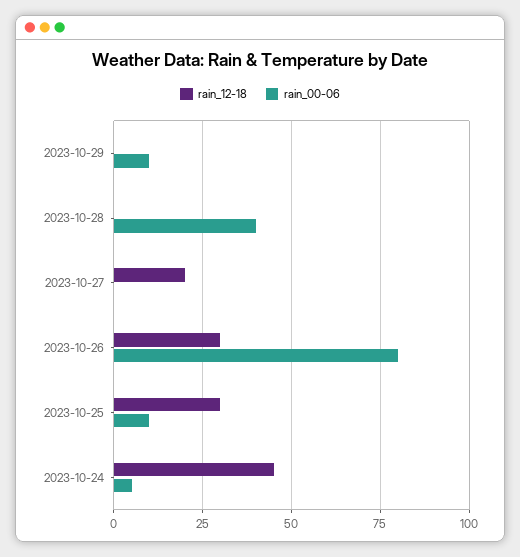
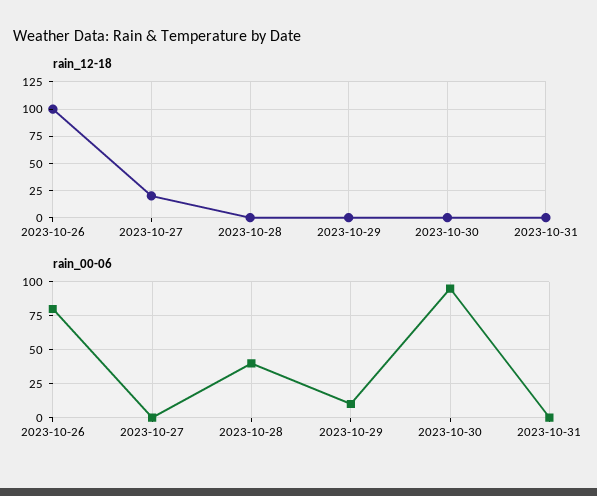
rain_12-18, 2023-10-26: 30 -> 100
rain_12-18, 2023-10-25: 30 -> none
rain_00-06, 2023-10-25: 10 -> none
rain_12-18, 2023-10-24: 45 -> none
rain_00-06, 2023-10-24: 5 -> none
rain_12-18, 2023-10-30: none -> 0
rain_12-18, 2023-10-31: none -> 0
rain_00-06, 2023-10-30: none -> 95
rain_00-06, 2023-10-31: none -> 0

